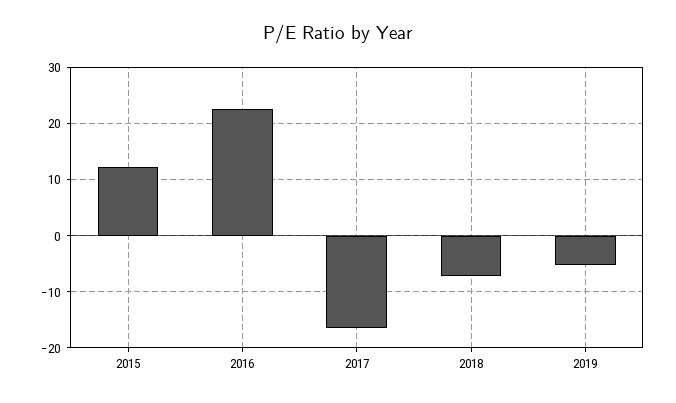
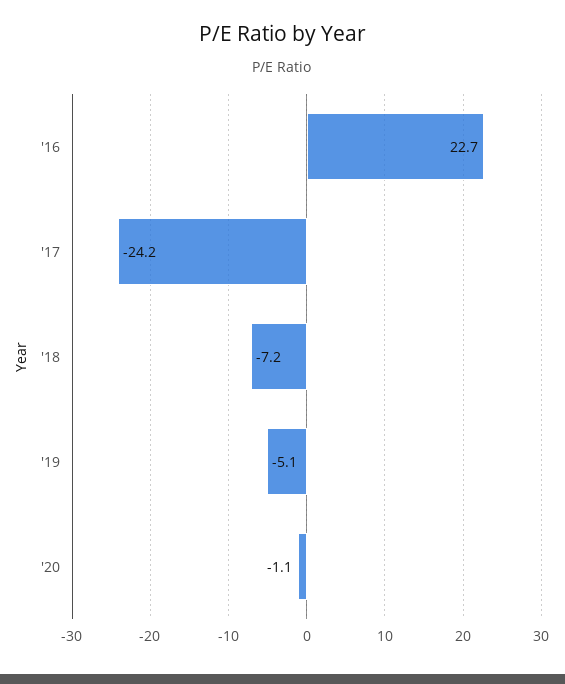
2015: 12 -> none
2017: -16 -> -24.2
'20: none -> -1.1

